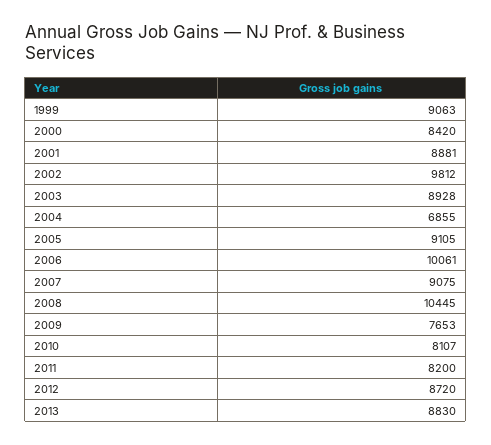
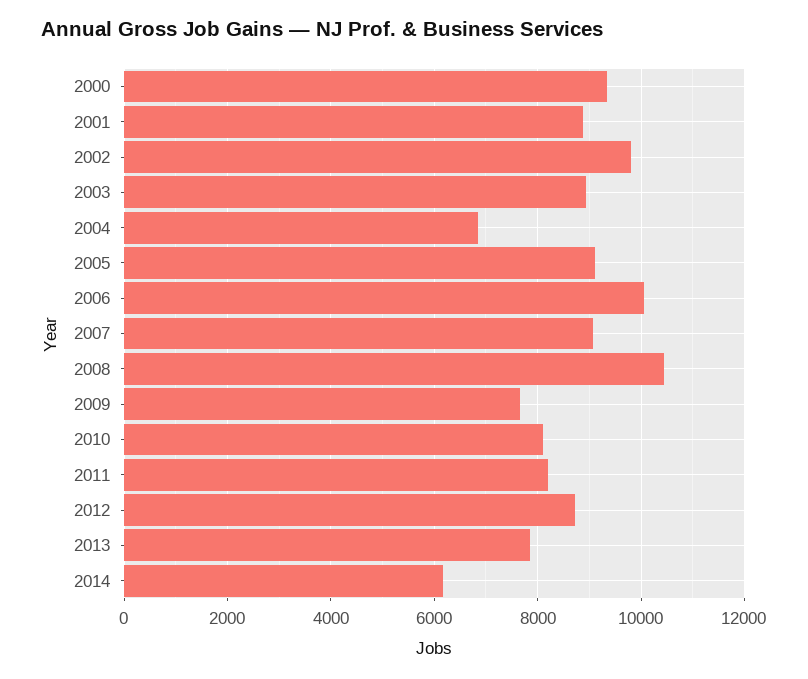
1999: 9063 -> none
2000: 8420 -> 9400
2013: 8830 -> 7800
2014: none -> 6200

